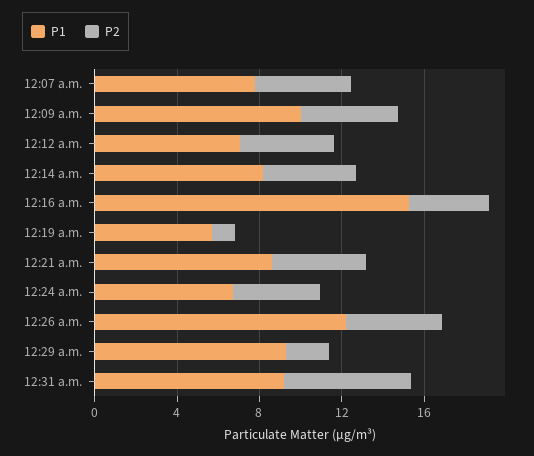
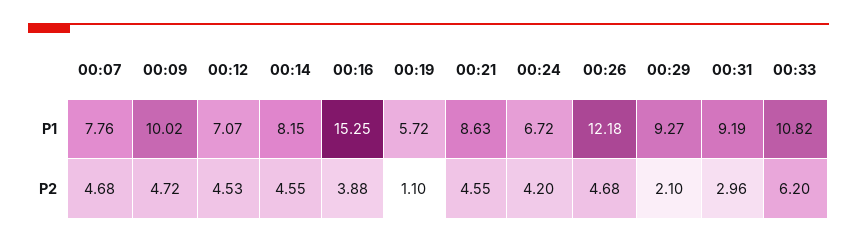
P2, 12:31 a.m.: 6 -> 2.96
P1, 00:33: none -> 10.82
P2, 00:33: none -> 6.2

